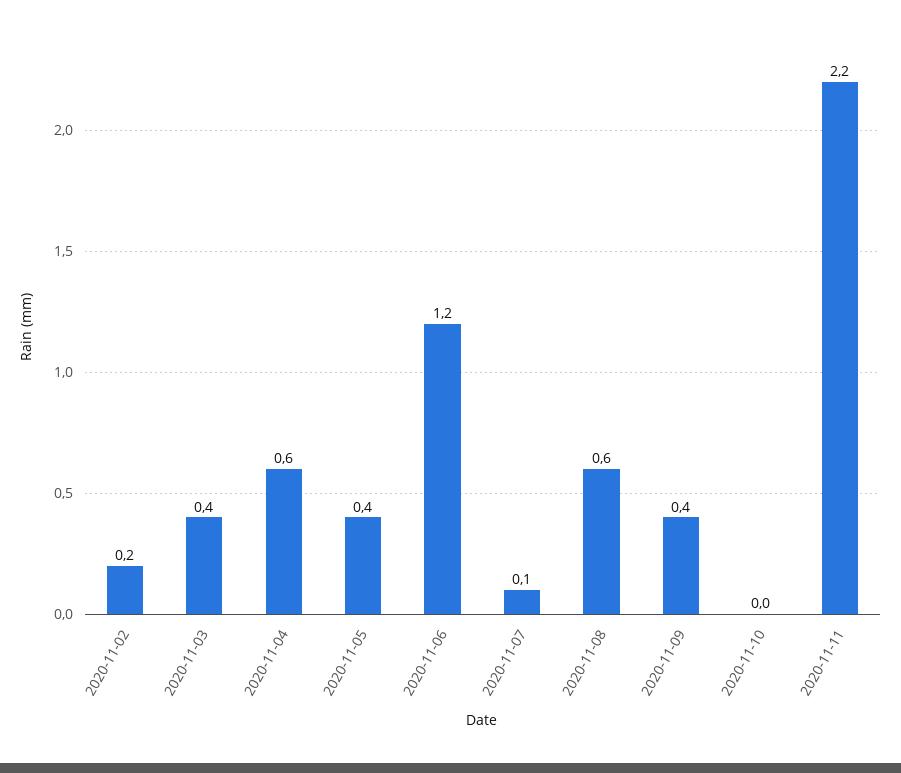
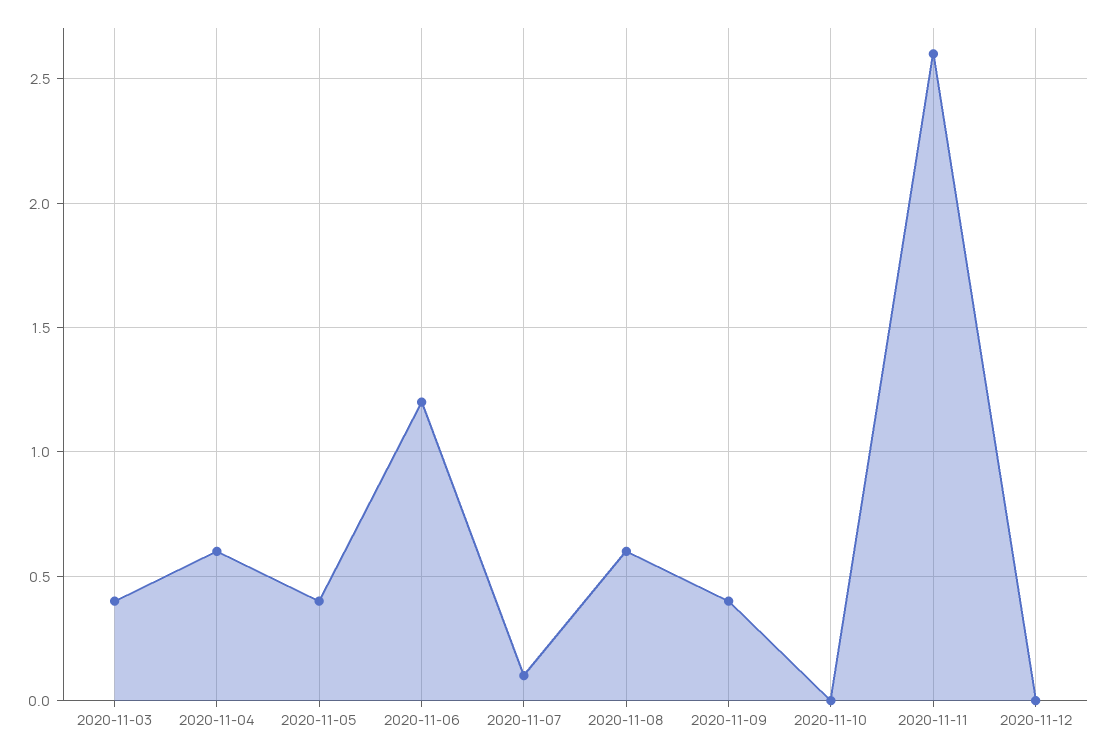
2020-11-02: 0.2 -> none
2020-11-11: 2.2 -> 2.6
2020-11-12: none -> 0

